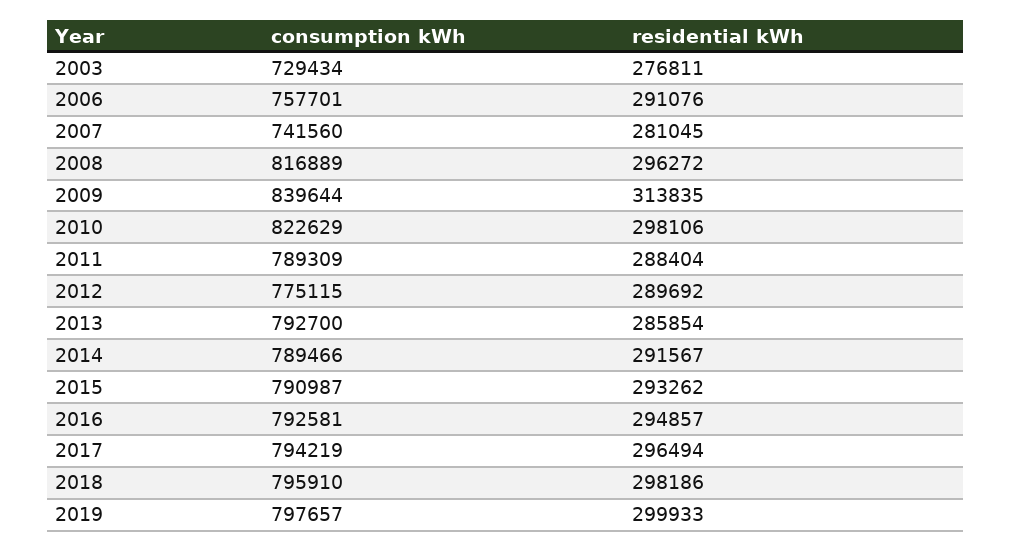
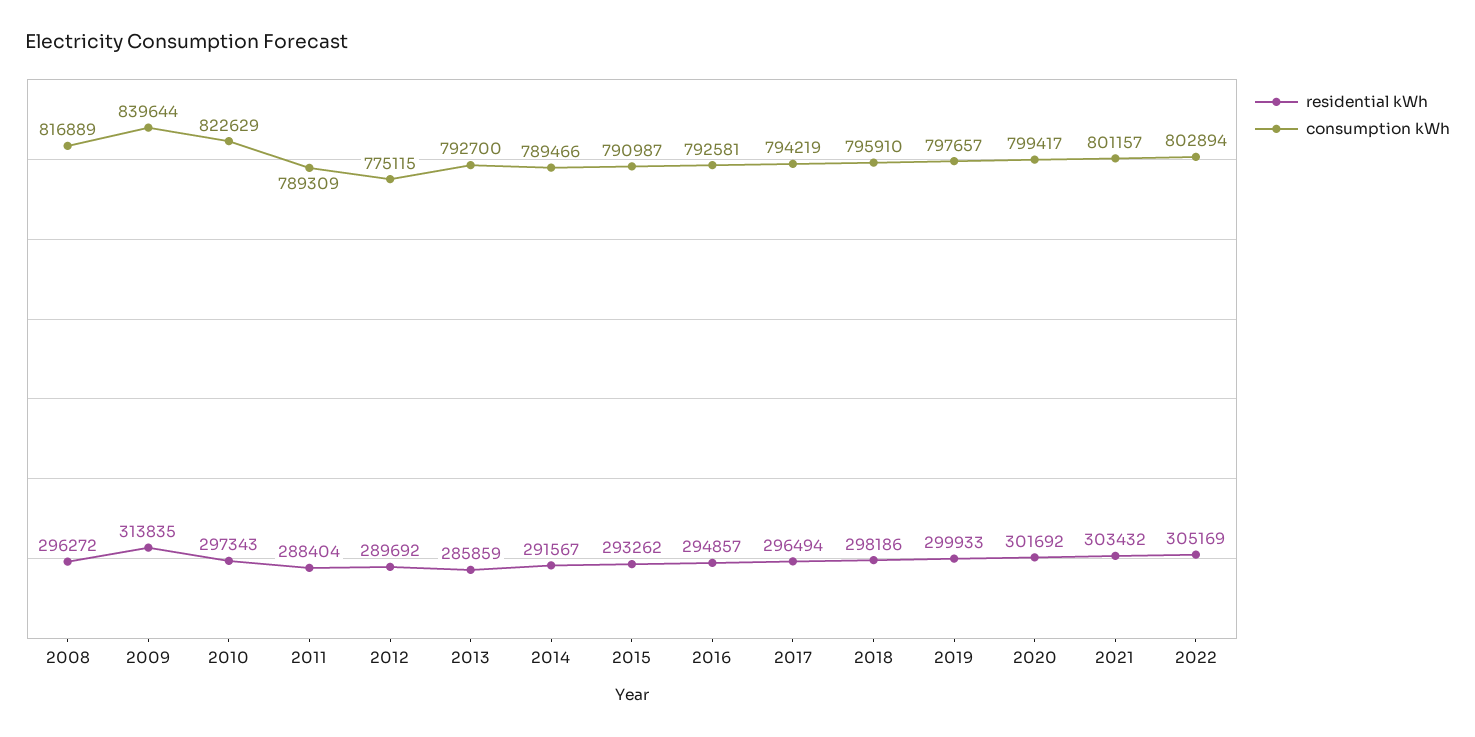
consumption kWh, 2003: 729434 -> none
residential kWh, 2003: 276811 -> none
consumption kWh, 2006: 757701 -> none
residential kWh, 2006: 291076 -> none
consumption kWh, 2007: 741560 -> none
residential kWh, 2007: 281045 -> none
residential kWh, 2010: 298106 -> 297343
residential kWh, 2013: 285854 -> 285859
residential kWh, 2020: none -> 301692
consumption kWh, 2020: none -> 799417
residential kWh, 2021: none -> 303432
consumption kWh, 2021: none -> 801157
residential kWh, 2022: none -> 305169
consumption kWh, 2022: none -> 802894

